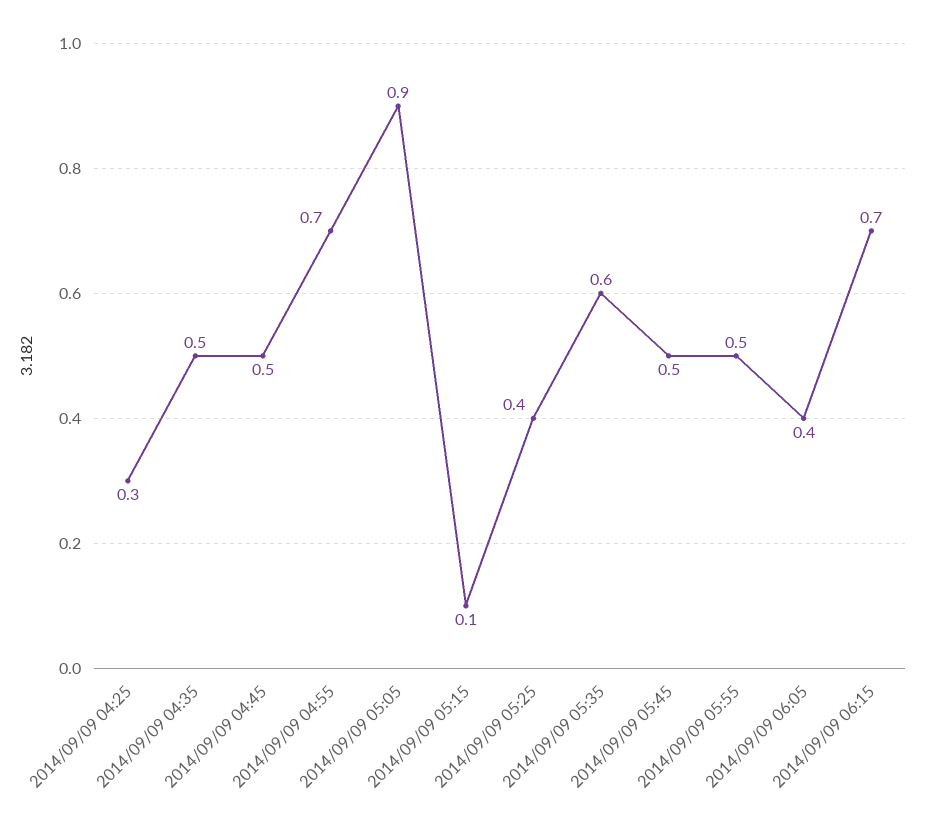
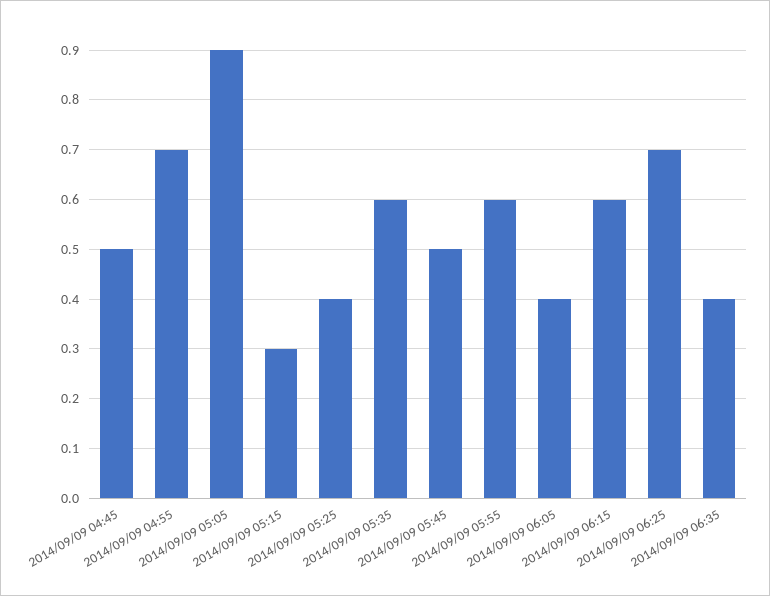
2014/09/09 04:25: 0.3 -> none
2014/09/09 04:35: 0.5 -> none
2014/09/09 05:15: 0.1 -> 0.3
2014/09/09 05:55: 0.5 -> 0.6
2014/09/09 06:15: 0.7 -> 0.6
2014/09/09 06:25: none -> 0.7
2014/09/09 06:35: none -> 0.4

